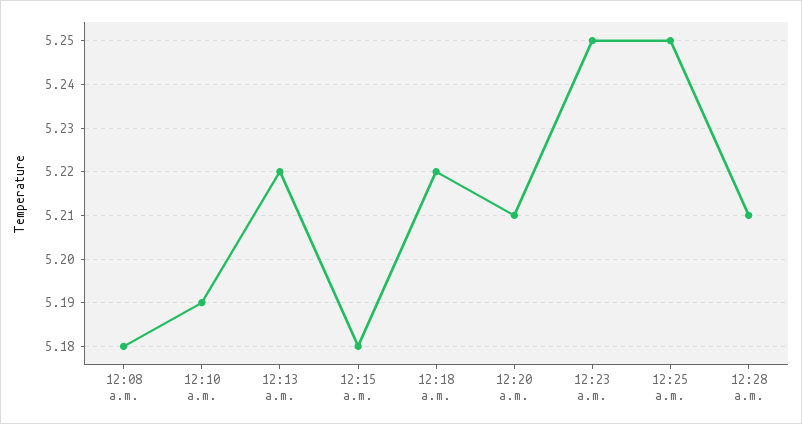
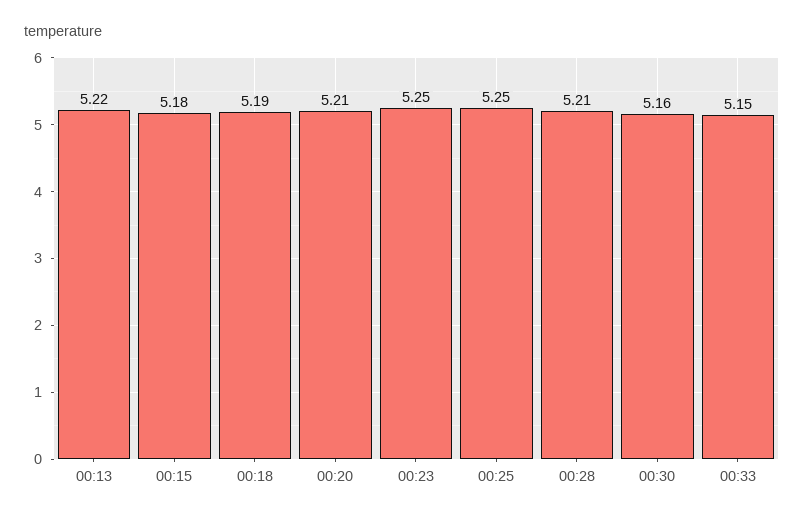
12:08 a.m.: 5.18 -> none
12:10 a.m.: 5.19 -> none
12:18 a.m.: 5.22 -> 5.19
00:30: none -> 5.16
00:33: none -> 5.15

